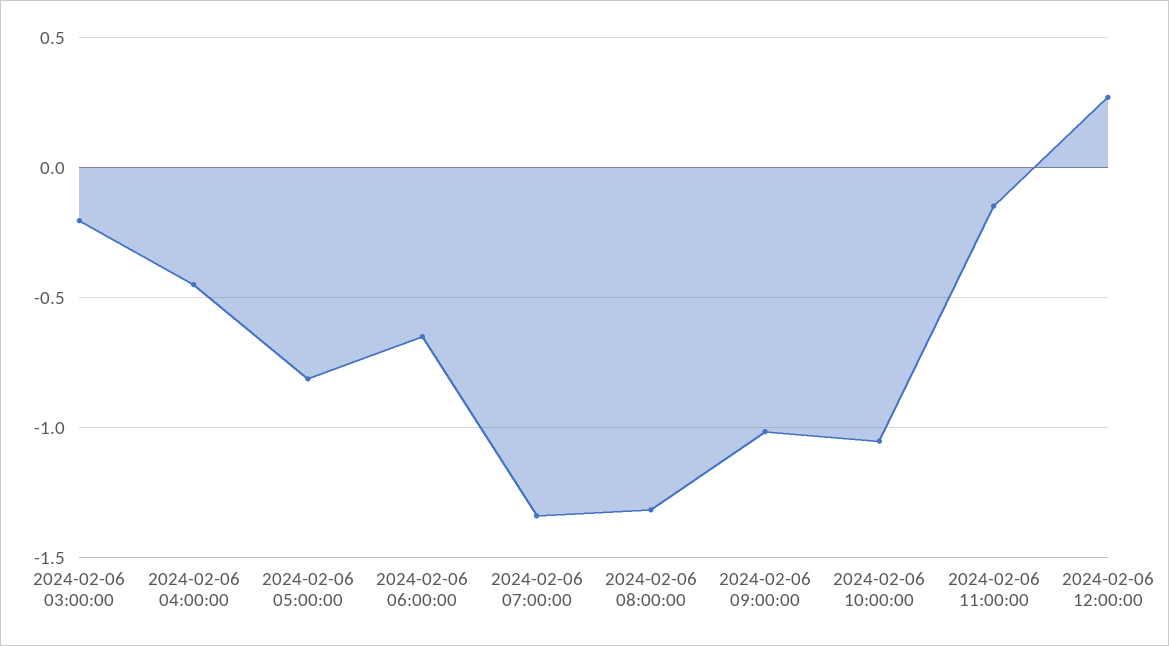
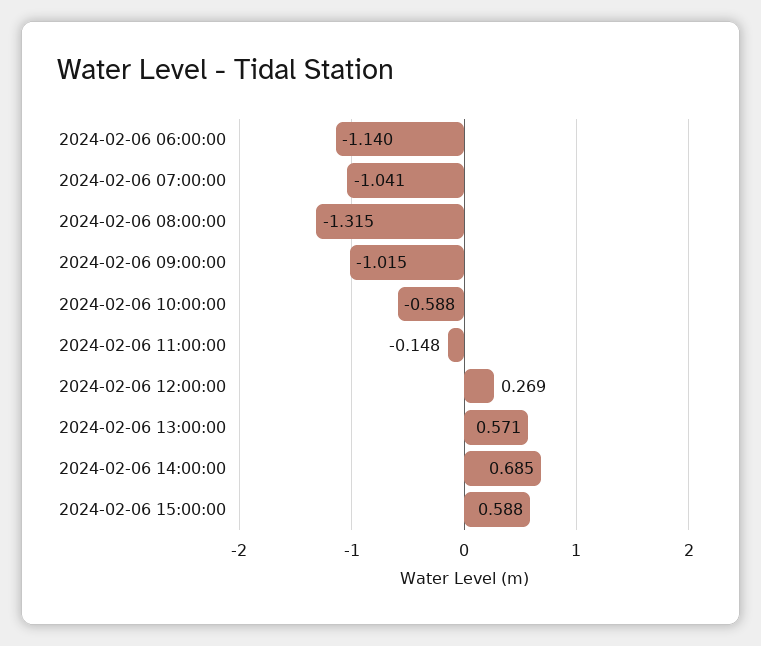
2024-02-06 03:00:00: -0.2 -> none
2024-02-06 04:00:00: -0.45 -> none
2024-02-06 05:00:00: -0.8 -> none
2024-02-06 06:00:00: -0.65 -> -1.14
2024-02-06 07:00:00: -1.35 -> -1.041
2024-02-06 10:00:00: -1.05 -> -0.588
2024-02-06 13:00:00: none -> 0.571
2024-02-06 14:00:00: none -> 0.685
2024-02-06 15:00:00: none -> 0.588

